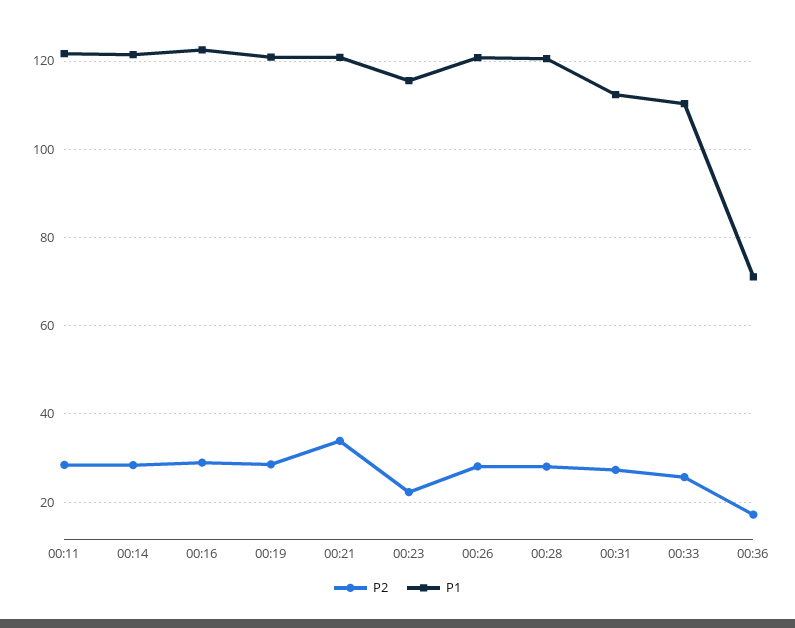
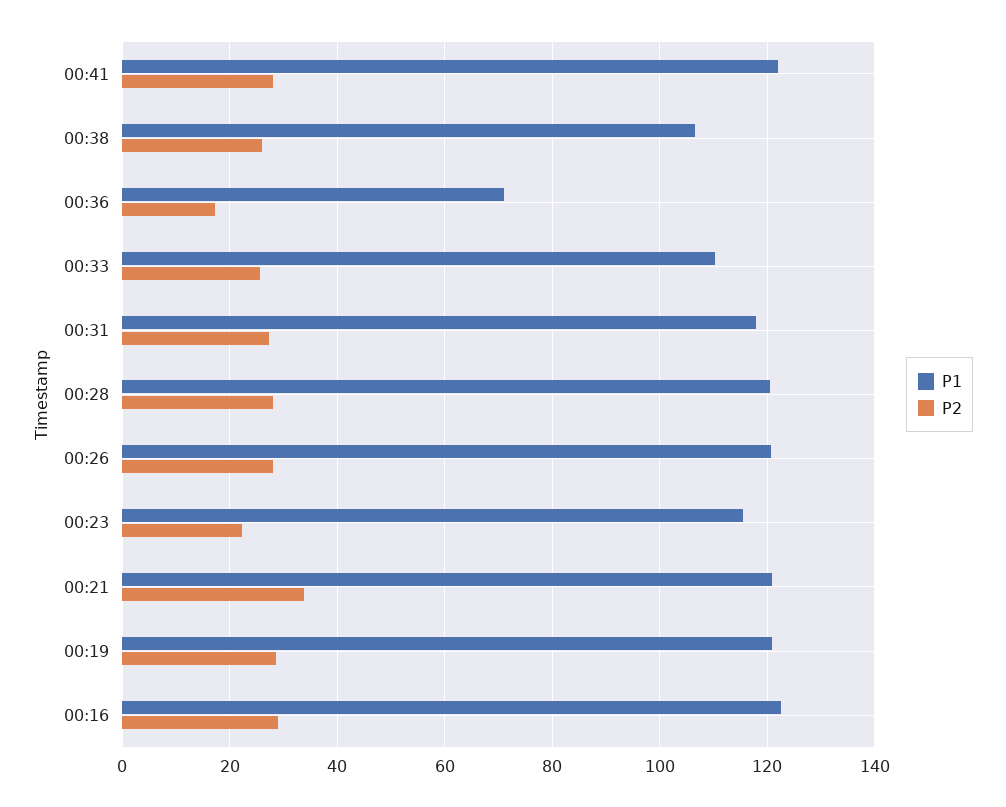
P2, 00:11: 28 -> none
P1, 00:11: 122 -> none
P2, 00:14: 28 -> none
P1, 00:14: 122 -> none
P1, 00:31: 112 -> 118
P1, 00:41: none -> 122
P2, 00:41: none -> 28
P1, 00:38: none -> 106
P2, 00:38: none -> 26

